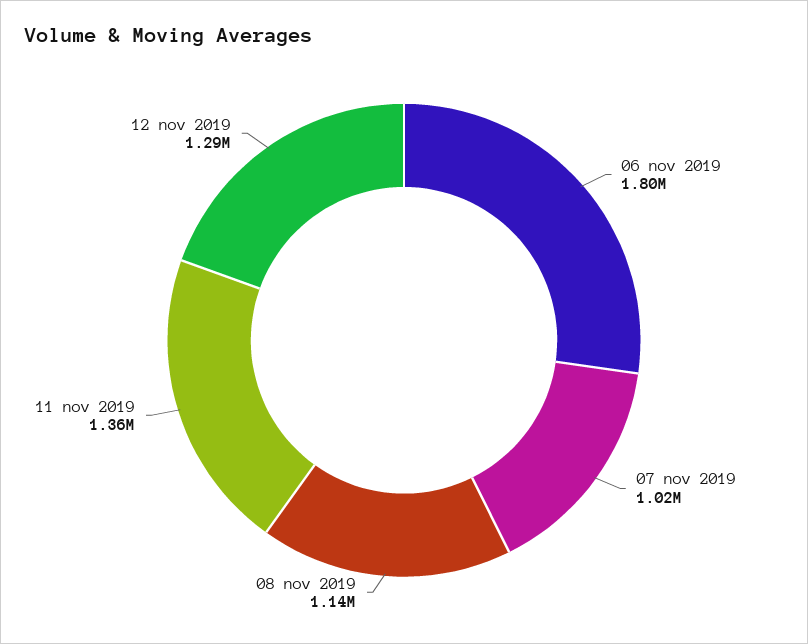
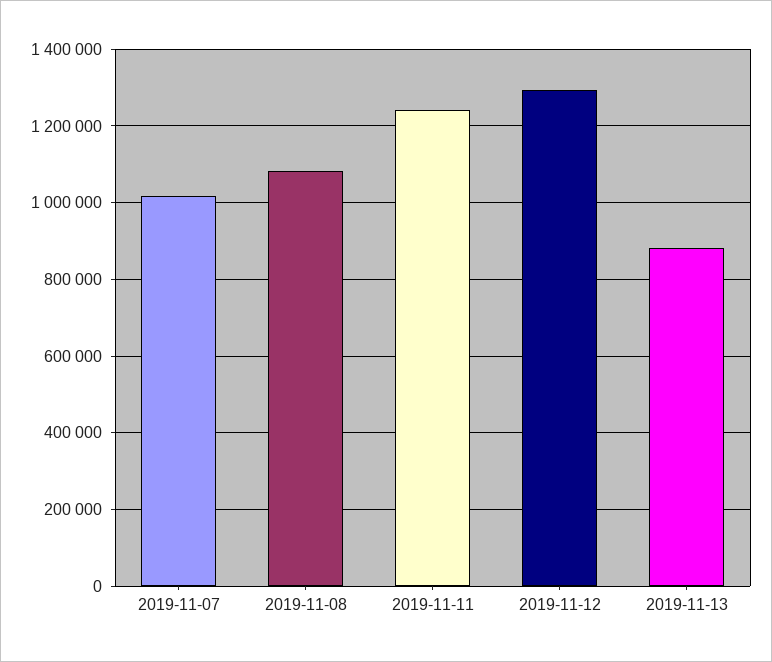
06 nov 2019: 1800000 -> none
08 nov 2019: 1140000 -> 1080000
11 nov 2019: 1360000 -> 1240000
2019-11-13: none -> 880000

